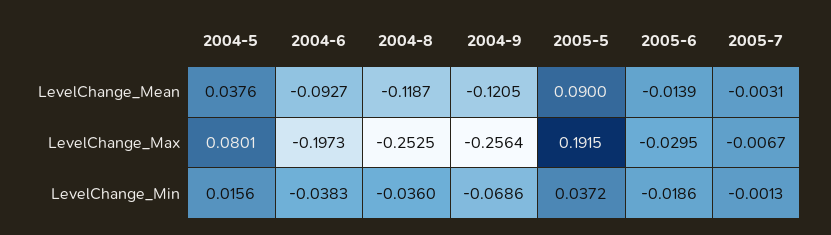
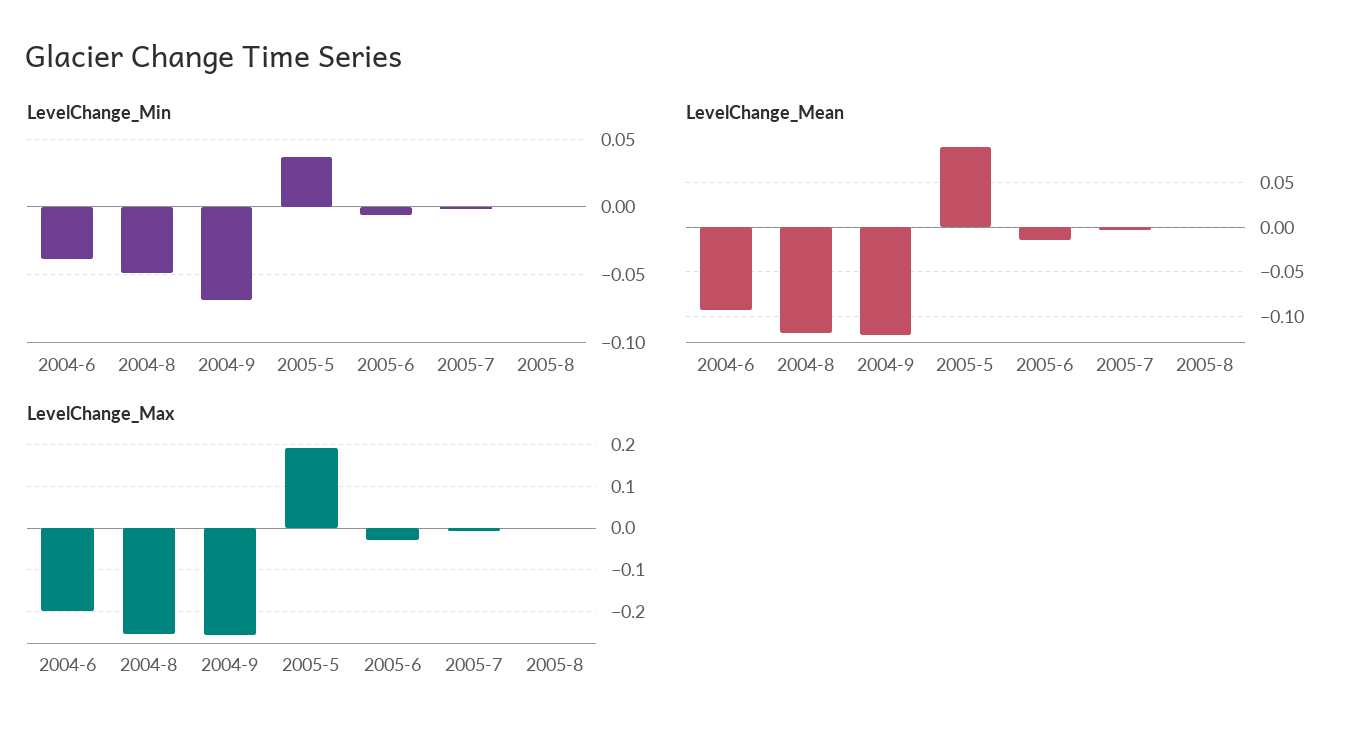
LevelChange_Mean, 2004-5: 0.0376 -> none
LevelChange_Max, 2004-5: 0.0801 -> none
LevelChange_Min, 2004-5: 0.0156 -> none
LevelChange_Min, 2004-8: -0.036 -> -0.05
LevelChange_Min, 2005-6: -0.0186 -> -0.005
LevelChange_Min, 2005-8: none -> 0
LevelChange_Mean, 2005-8: none -> 0
LevelChange_Max, 2005-8: none -> 0

